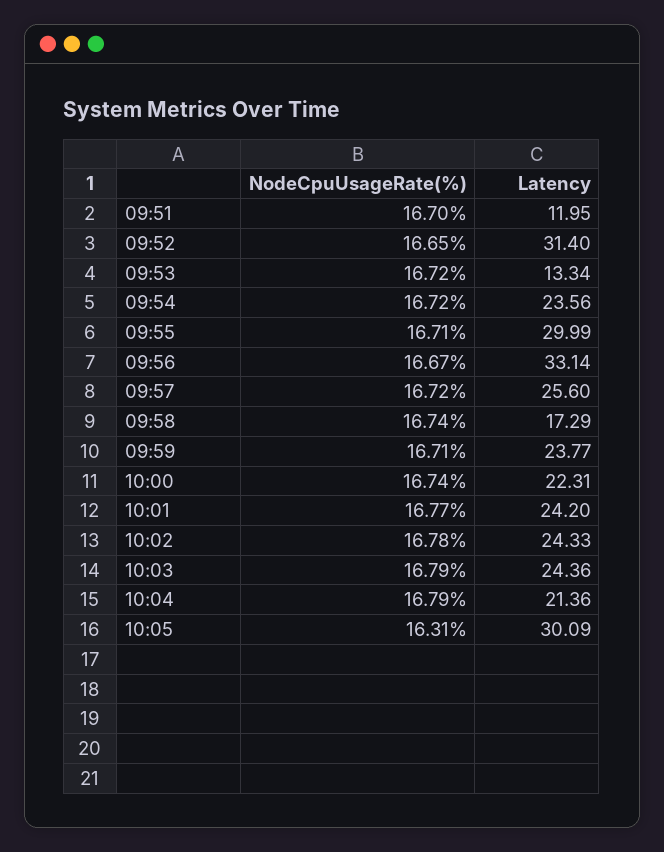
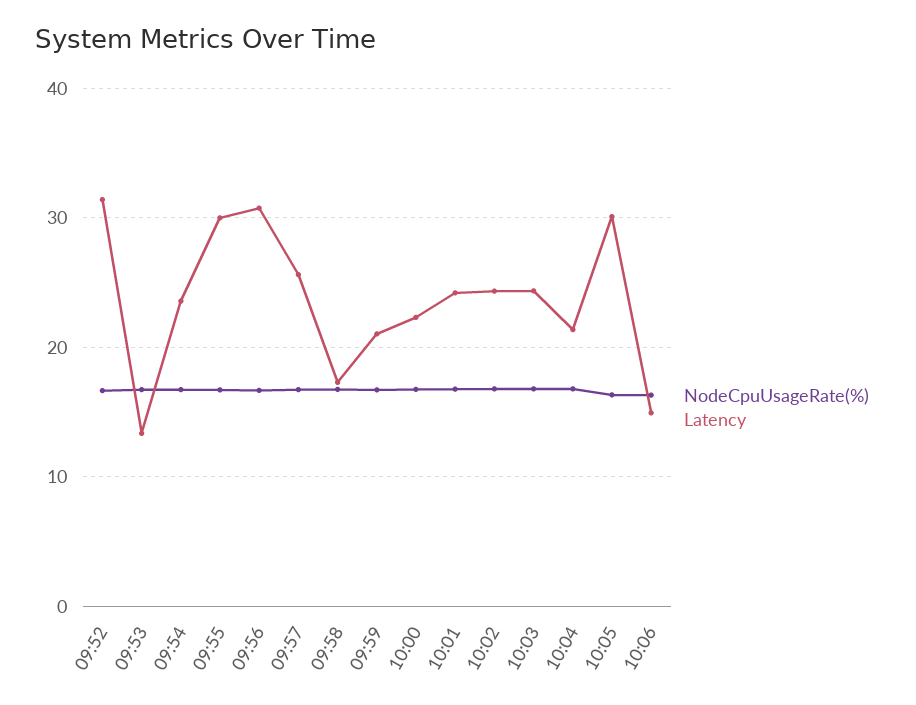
NodeCpuUsageRate(%), 09:51: 16.7 -> none
Latency, 09:51: 11.95 -> none
Latency, 09:56: 33.14 -> 31
Latency, 09:59: 23.77 -> 21
NodeCpuUsageRate(%), 10:06: none -> 16
Latency, 10:06: none -> 15

